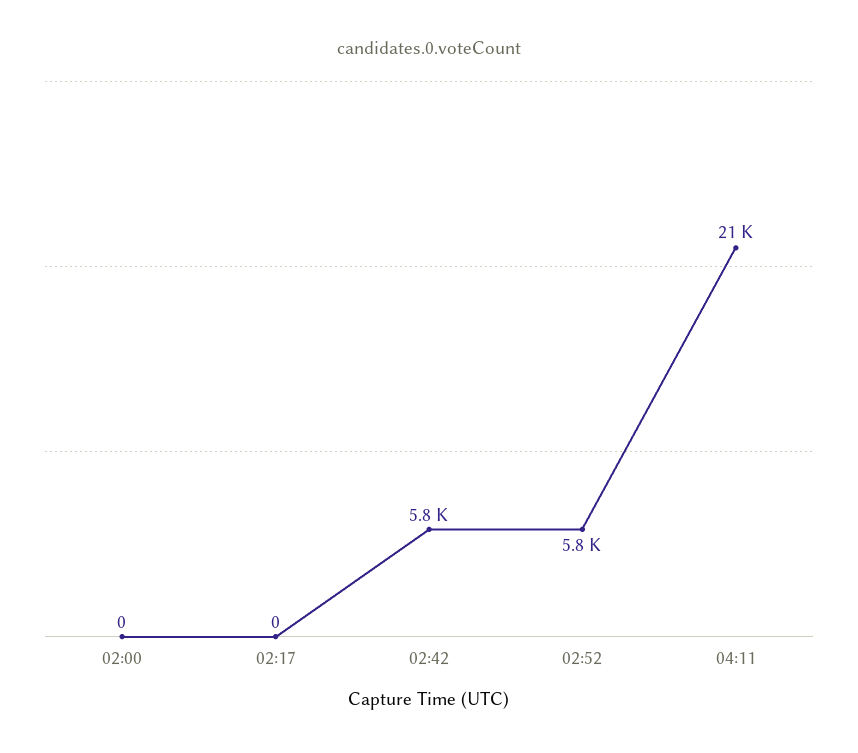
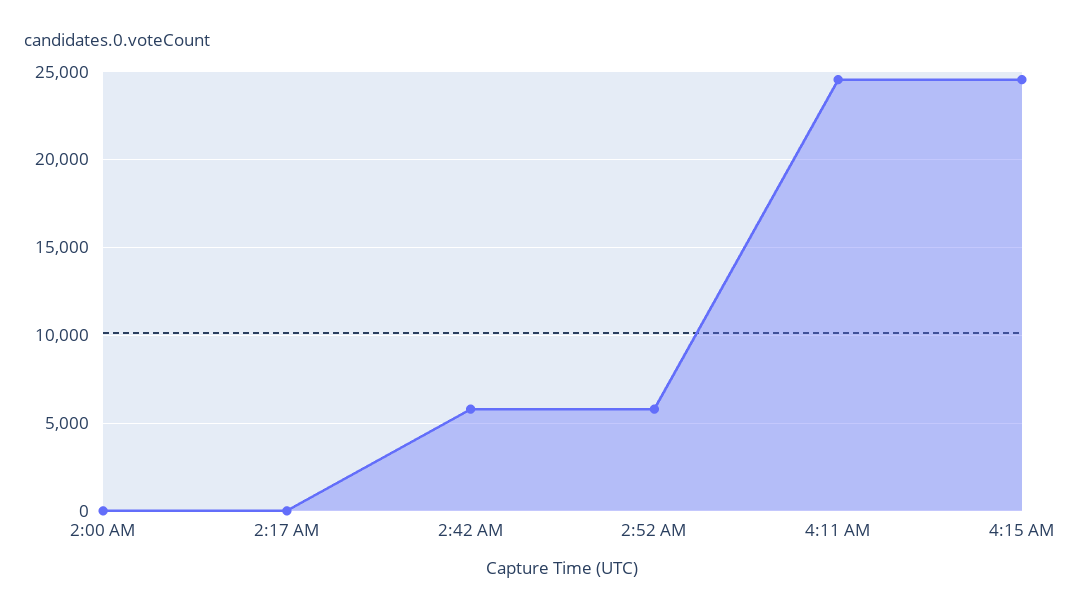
04:11: 21000 -> 24500
4:15 AM: none -> 24500

